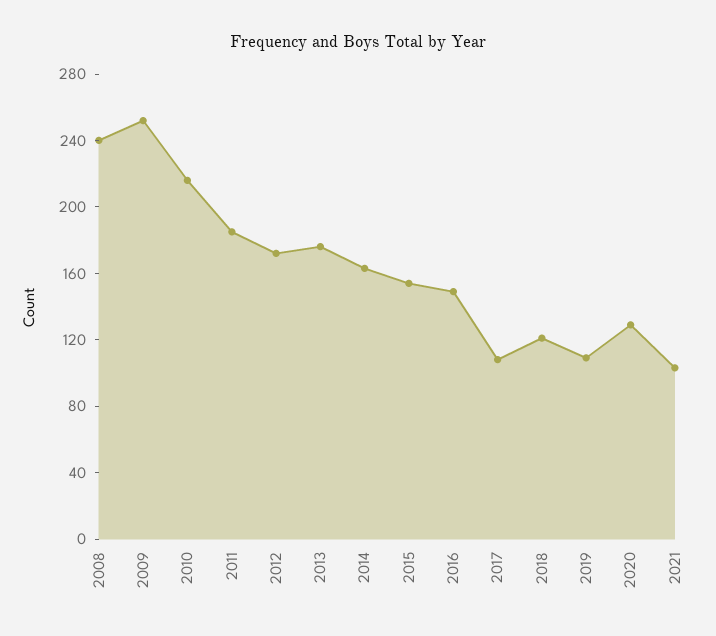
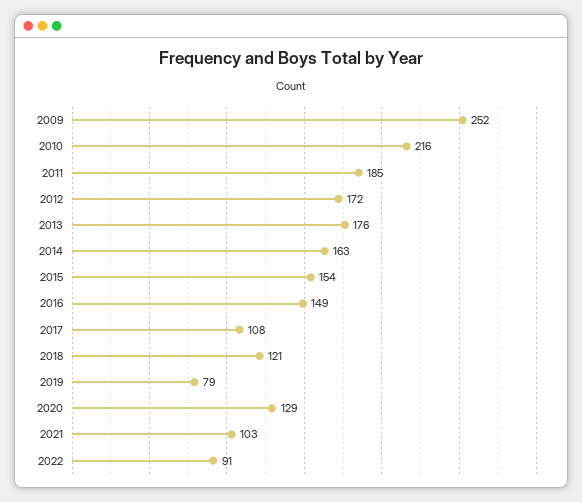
2008: 240 -> none
2019: 110 -> 79
2022: none -> 91

